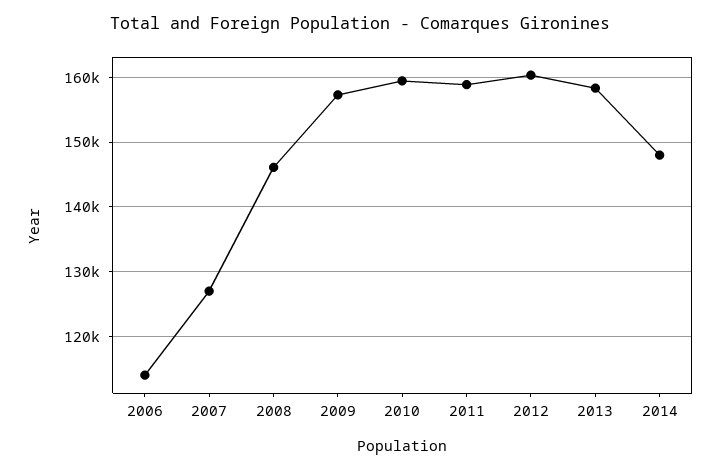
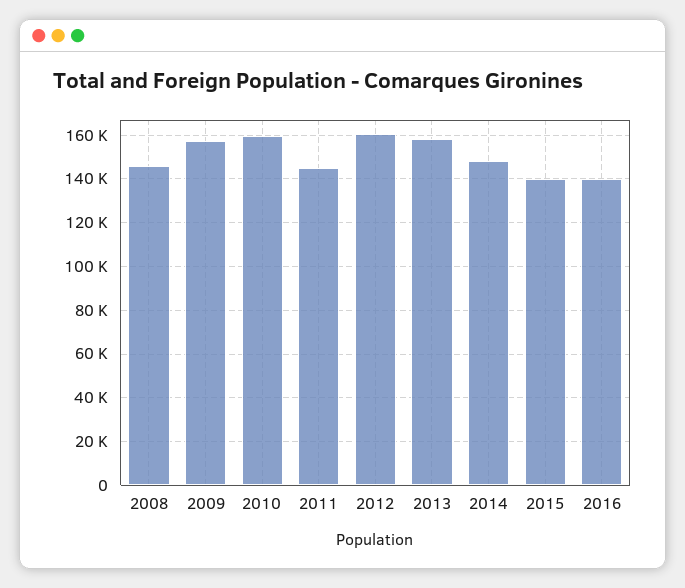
2006: 114000 -> none
2007: 127000 -> none
2011: 159000 -> 145000
2015: none -> 140000
2016: none -> 140000

